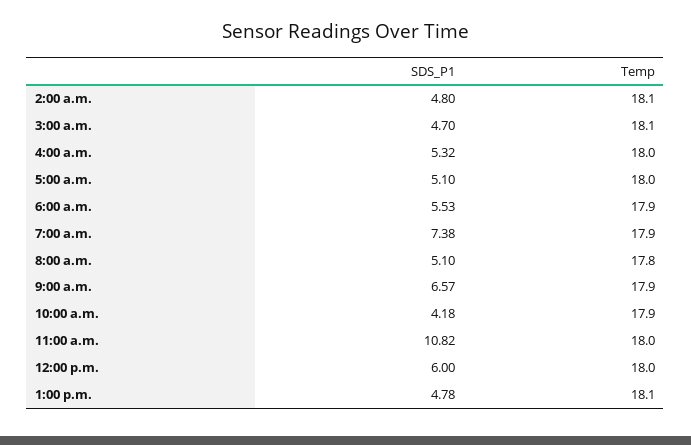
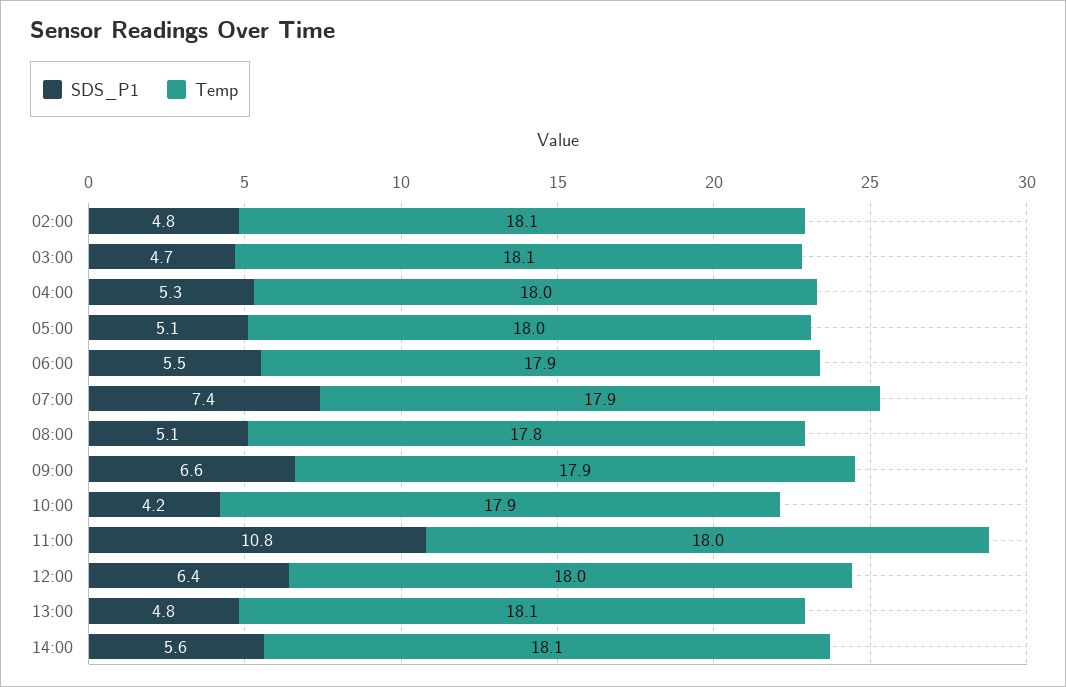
SDS_P1, 12:00 p.m.: 6 -> 6.4
SDS_P1, 14:00: none -> 5.6
Temp, 14:00: none -> 18.1

